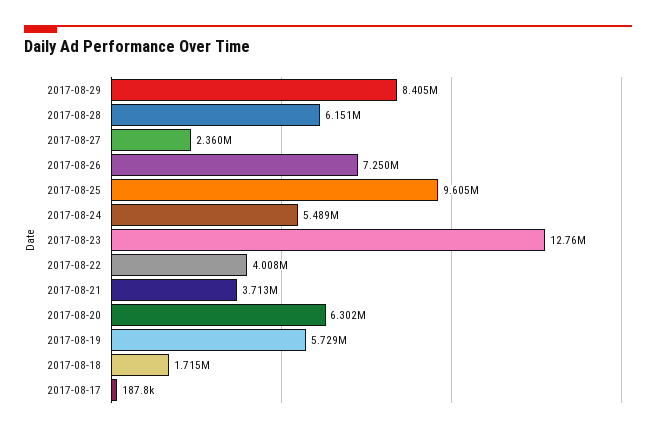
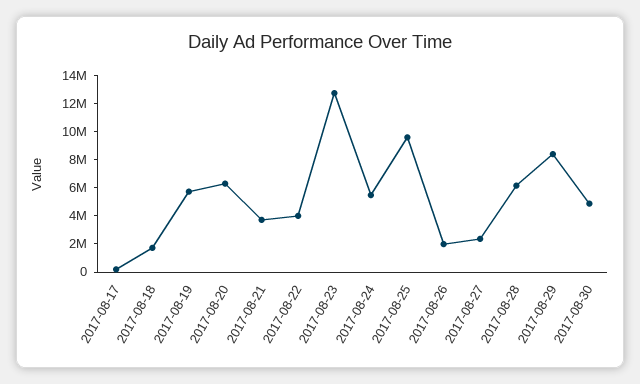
2017-08-26: 7250000 -> 2000000
2017-08-30: none -> 5000000

